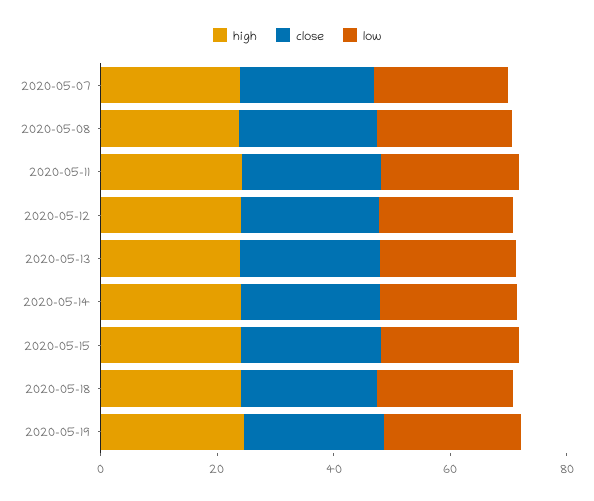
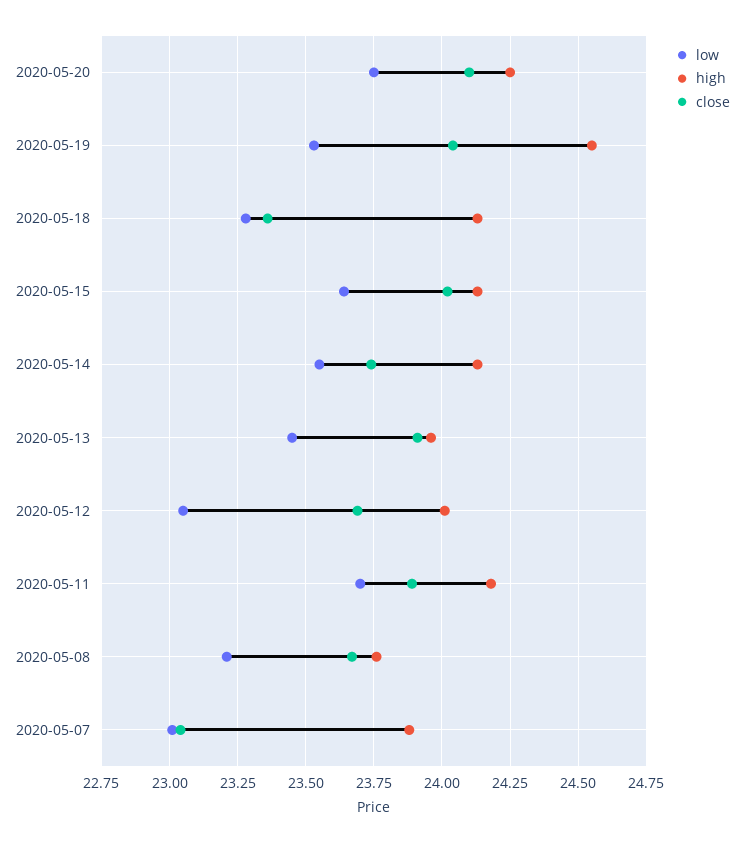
low, 2020-05-20: none -> 23.75
high, 2020-05-20: none -> 24.25
close, 2020-05-20: none -> 24.1

